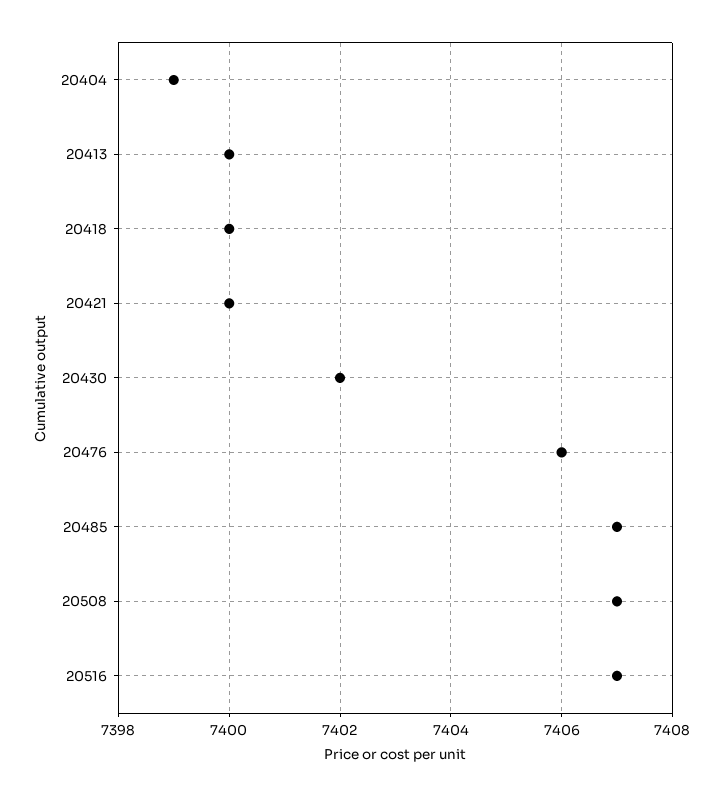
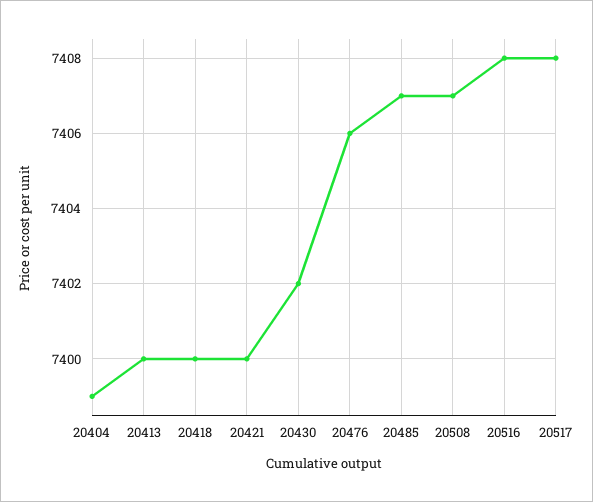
20516: 7407 -> 7408
20517: none -> 7408

